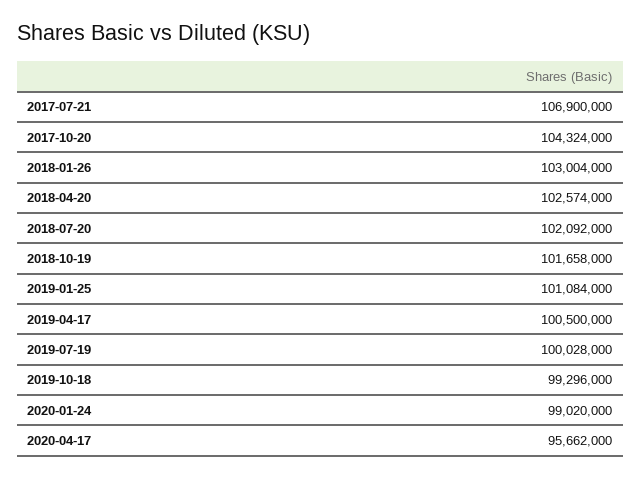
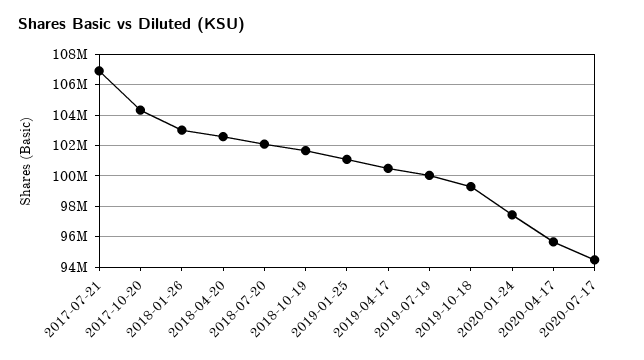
2020-01-24: 99020000 -> 97500000
2020-07-17: none -> 94500000

